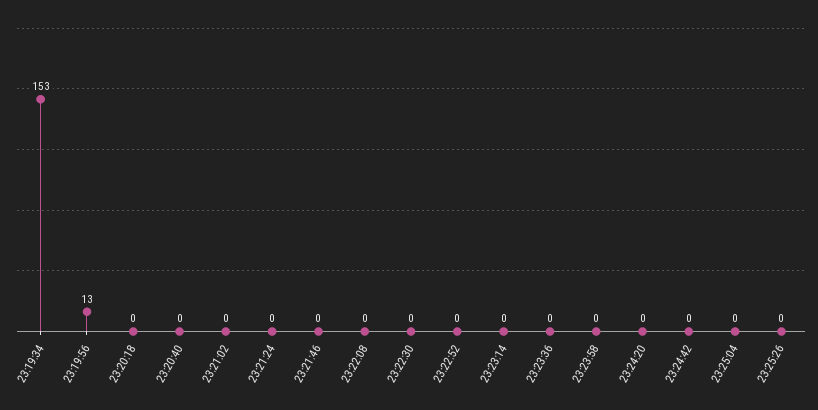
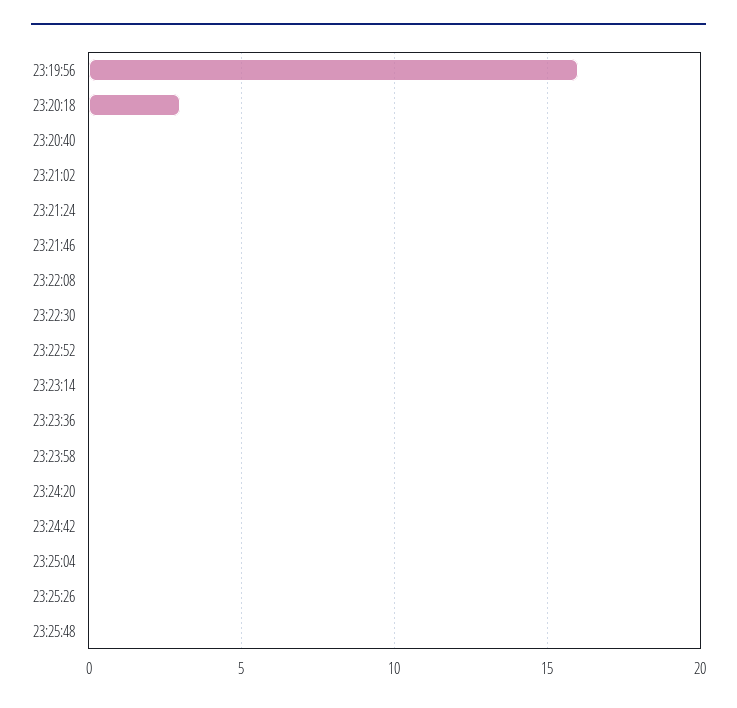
23:19:34: 153 -> none
23:19:56: 13 -> 16
23:20:18: 0 -> 3
23:25:48: none -> 0

